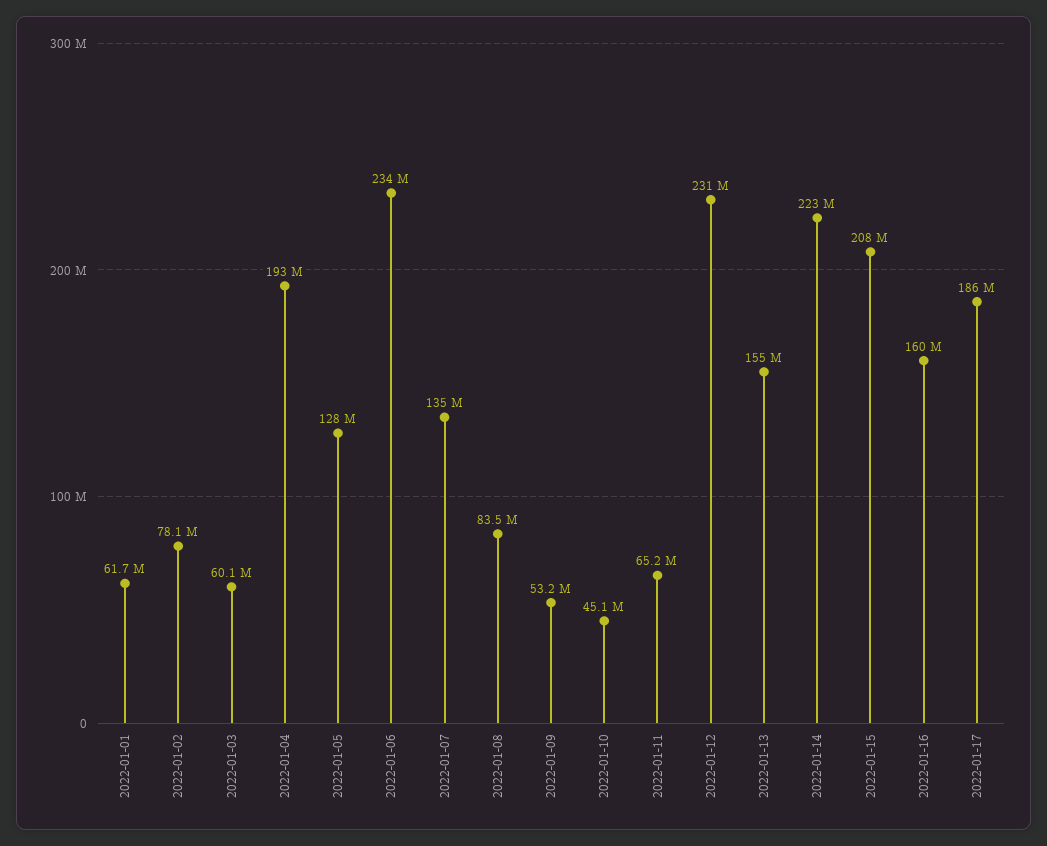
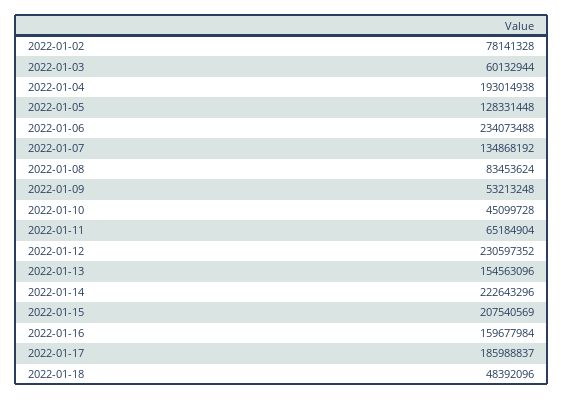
2022-01-01: 61700000 -> none
2022-01-18: none -> 48392096

